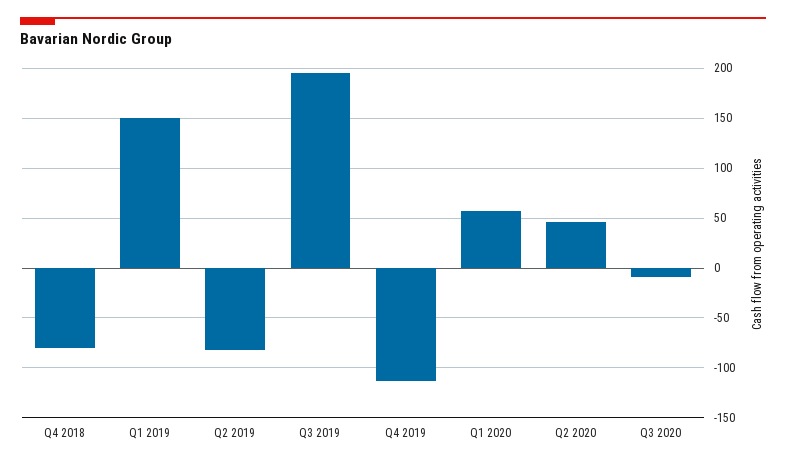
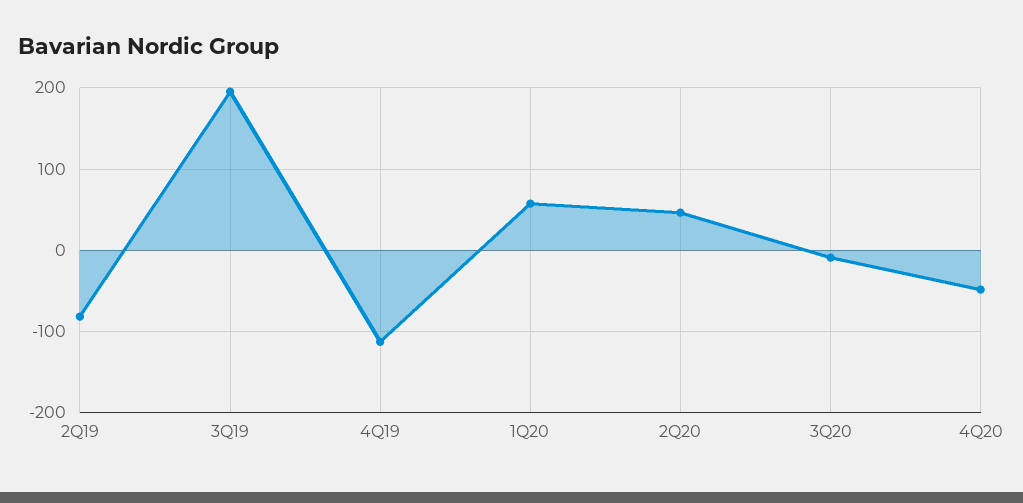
Q4 2018: -80 -> none
Q1 2019: 150 -> none
4Q20: none -> -50

